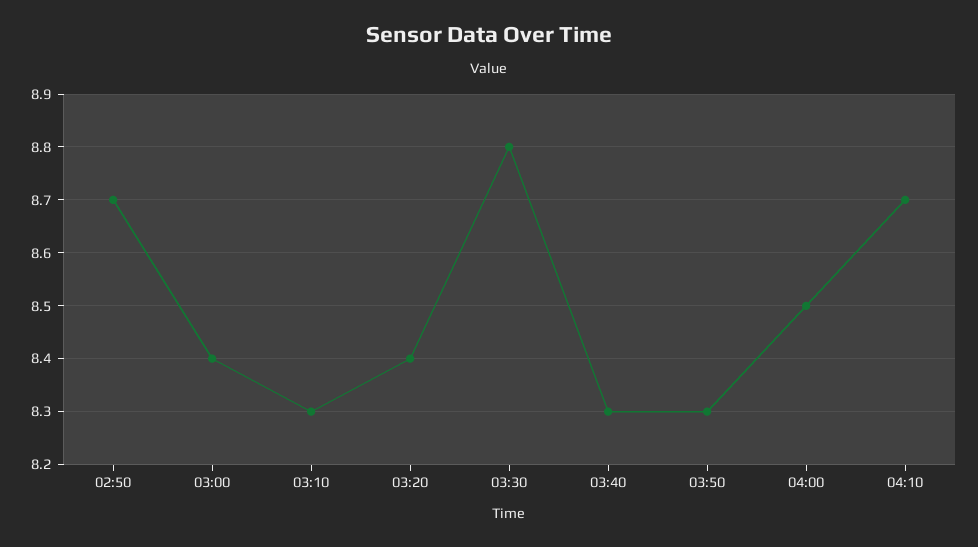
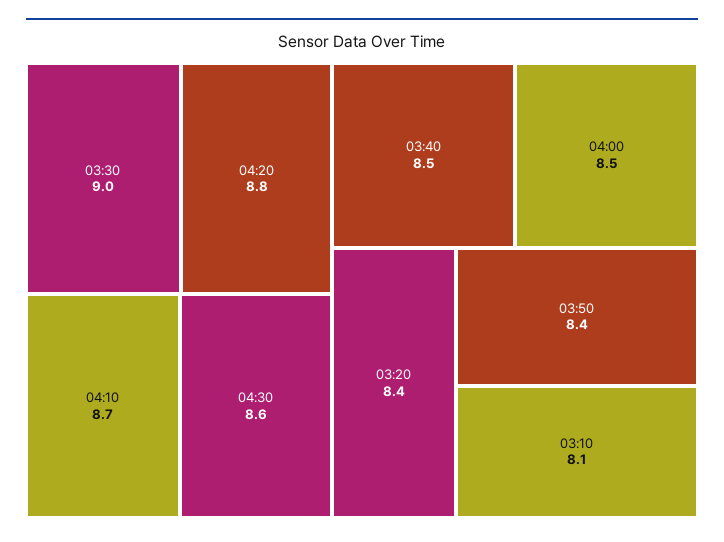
02:50: 8.7 -> none
03:00: 8.4 -> none
03:10: 8.3 -> 8.1
03:30: 8.8 -> 9
03:40: 8.3 -> 8.5
03:50: 8.3 -> 8.4
04:20: none -> 8.8
04:30: none -> 8.6

